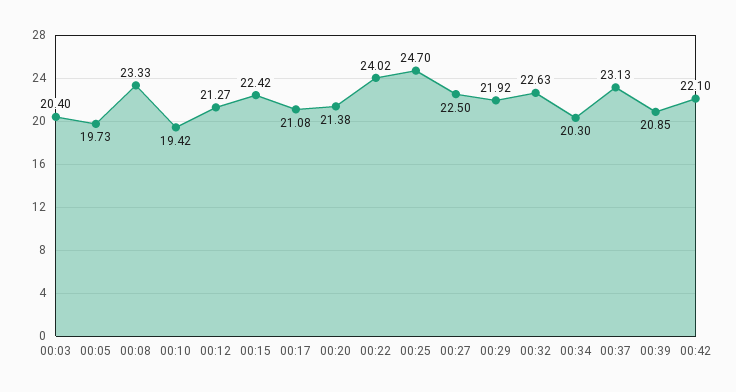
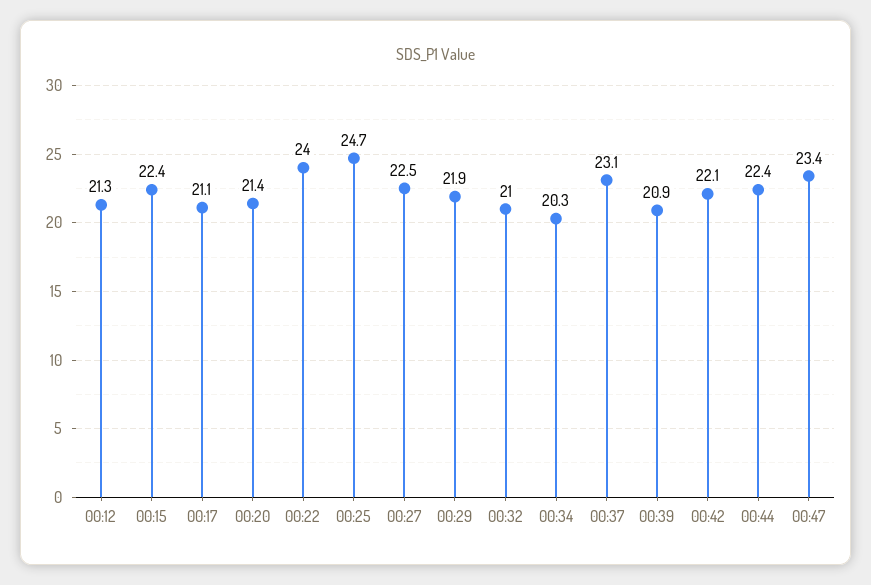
00:03: 20.4 -> none
00:05: 19.73 -> none
00:08: 23.33 -> none
00:10: 19.42 -> none
00:32: 22.63 -> 21
00:44: none -> 22.4
00:47: none -> 23.4

